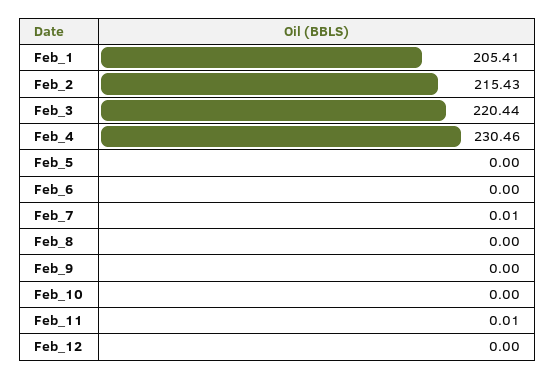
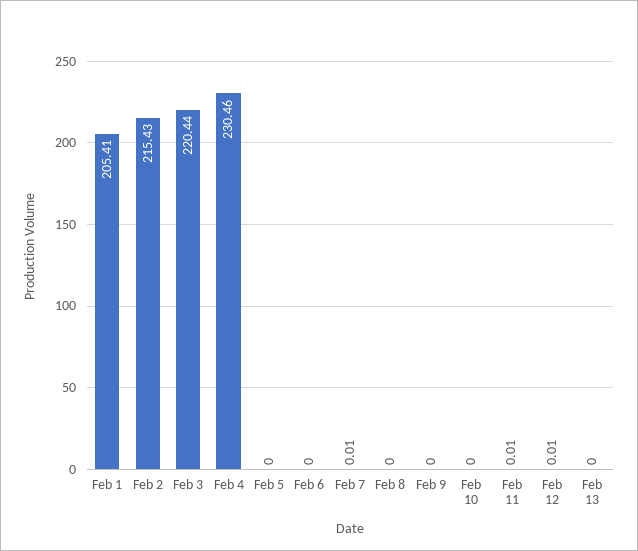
Feb_12: 0 -> 0.01
Feb 13: none -> 0

